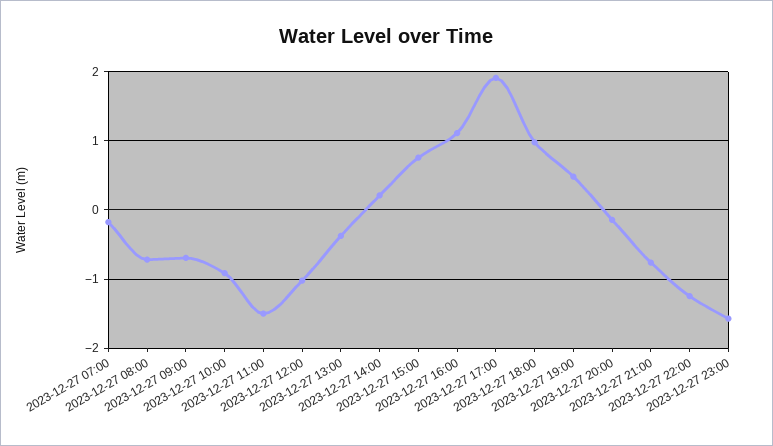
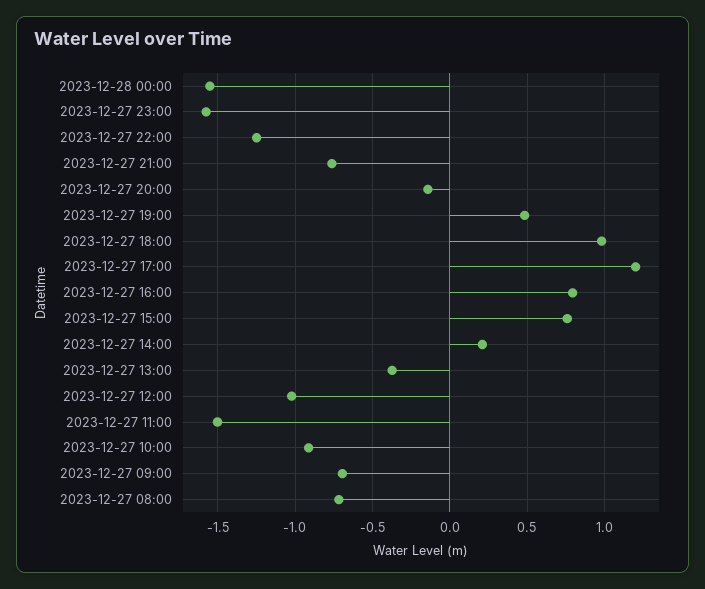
2023-12-27 07:00: -0.2 -> none
2023-12-27 16:00: 1.1 -> 0.8
2023-12-27 17:00: 1.9 -> 1.2
2023-12-28 00:00: none -> -1.55

